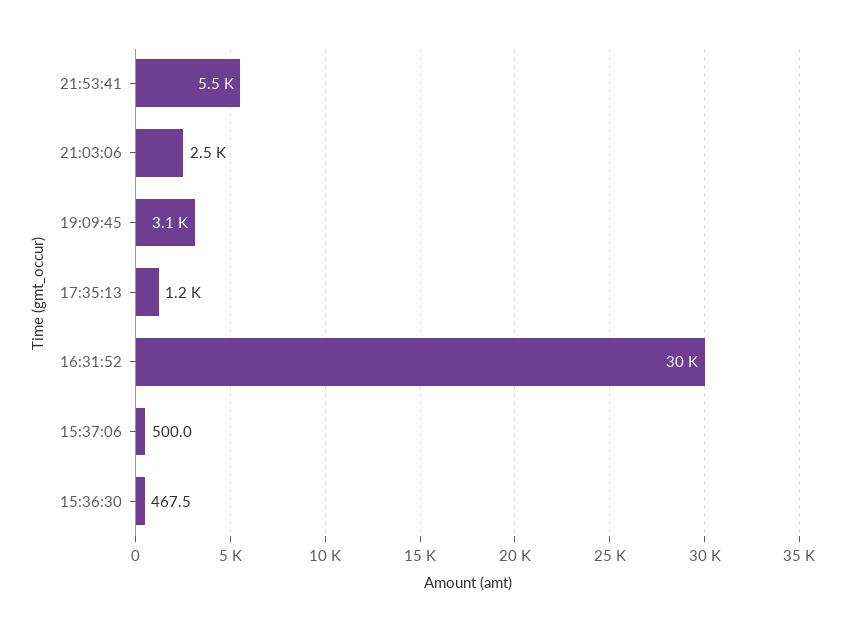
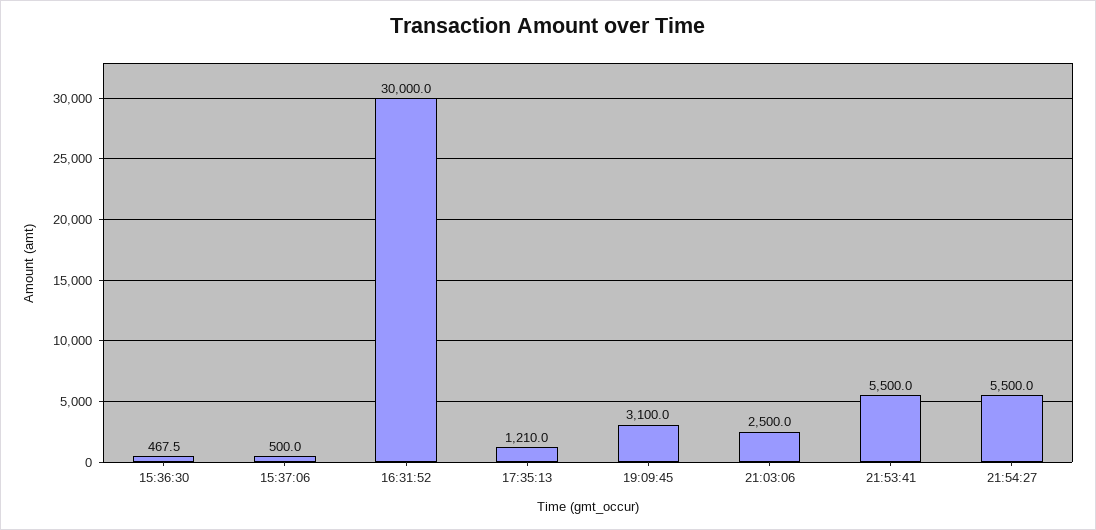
21:54:27: none -> 5500

